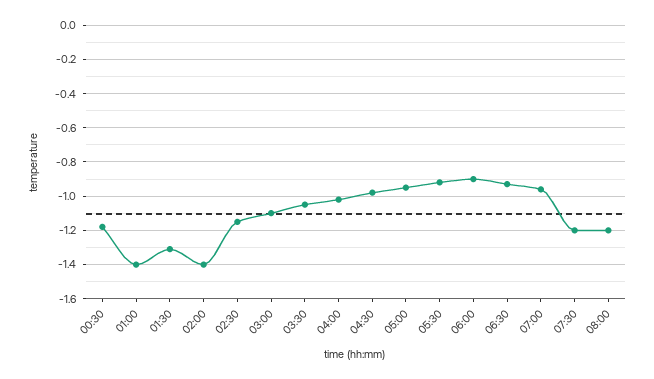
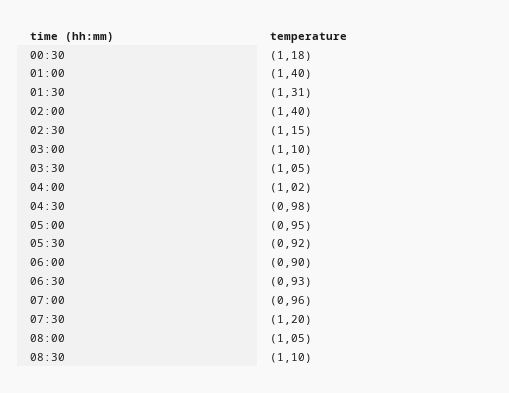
08:00: -1.2 -> -1.05
08:30: none -> -1.1

